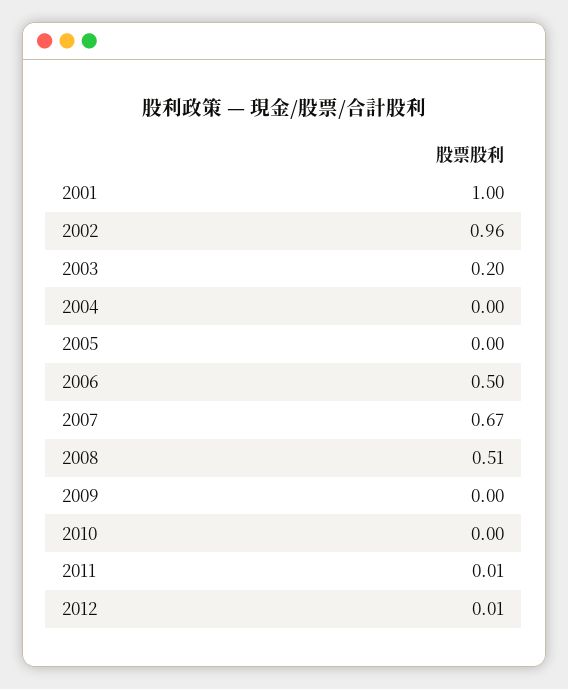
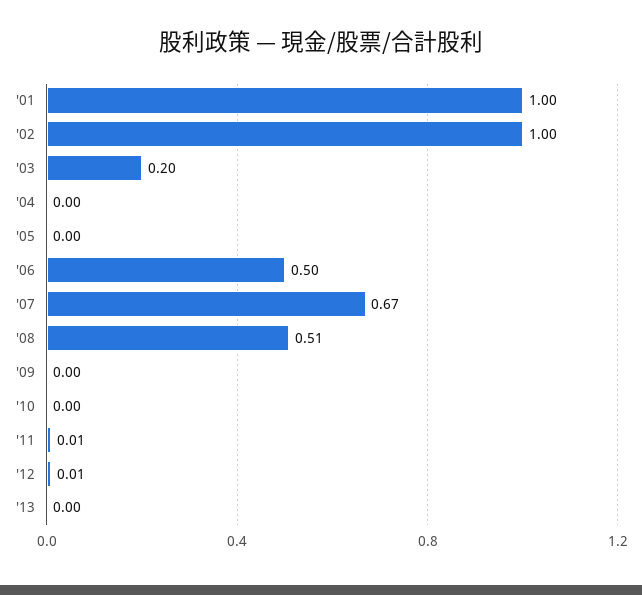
2002: 0.96 -> 1
'13: none -> 0

